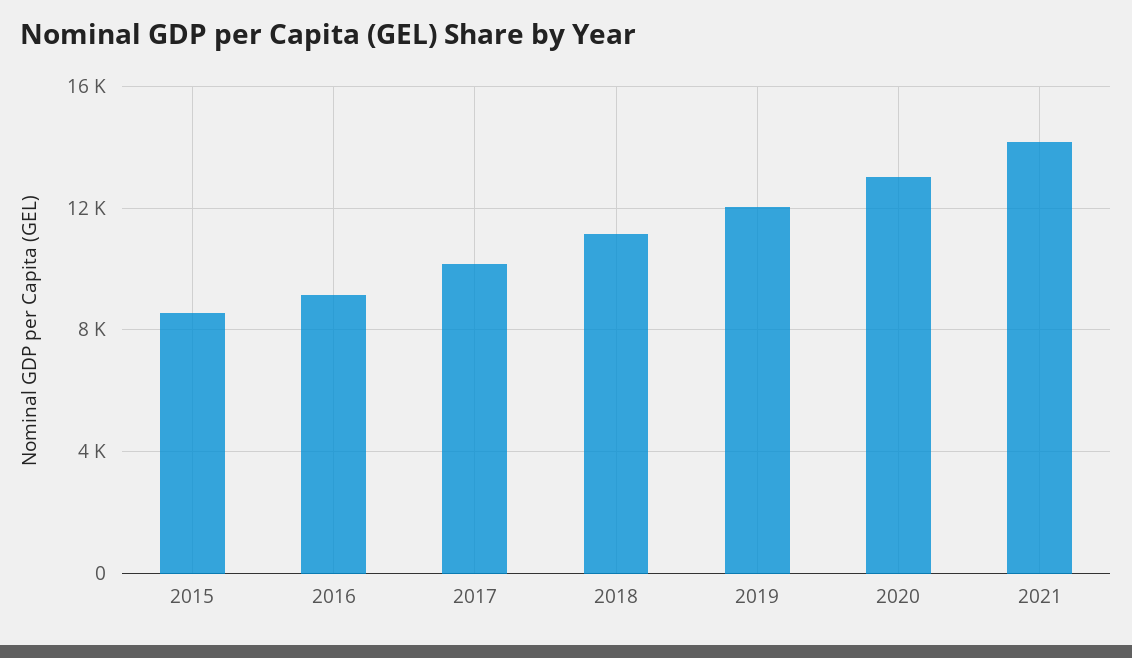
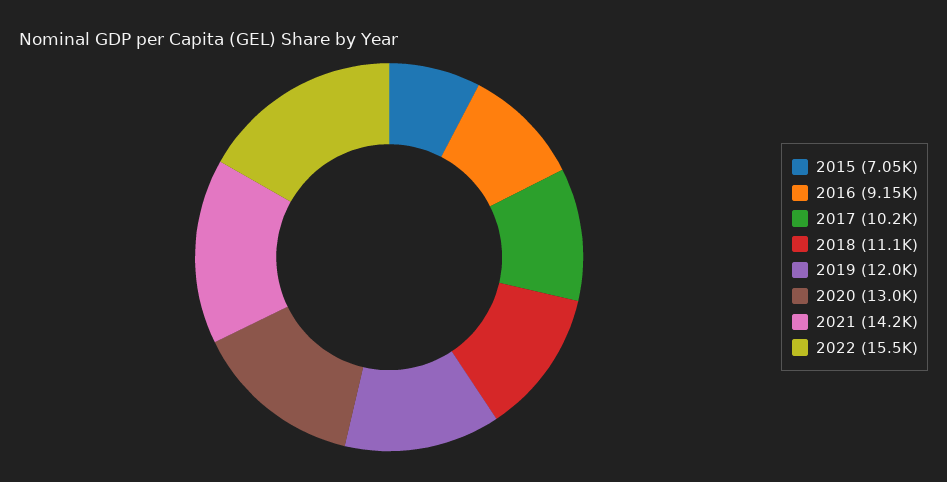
2015: 8500 -> 7050
2022: none -> 15500

